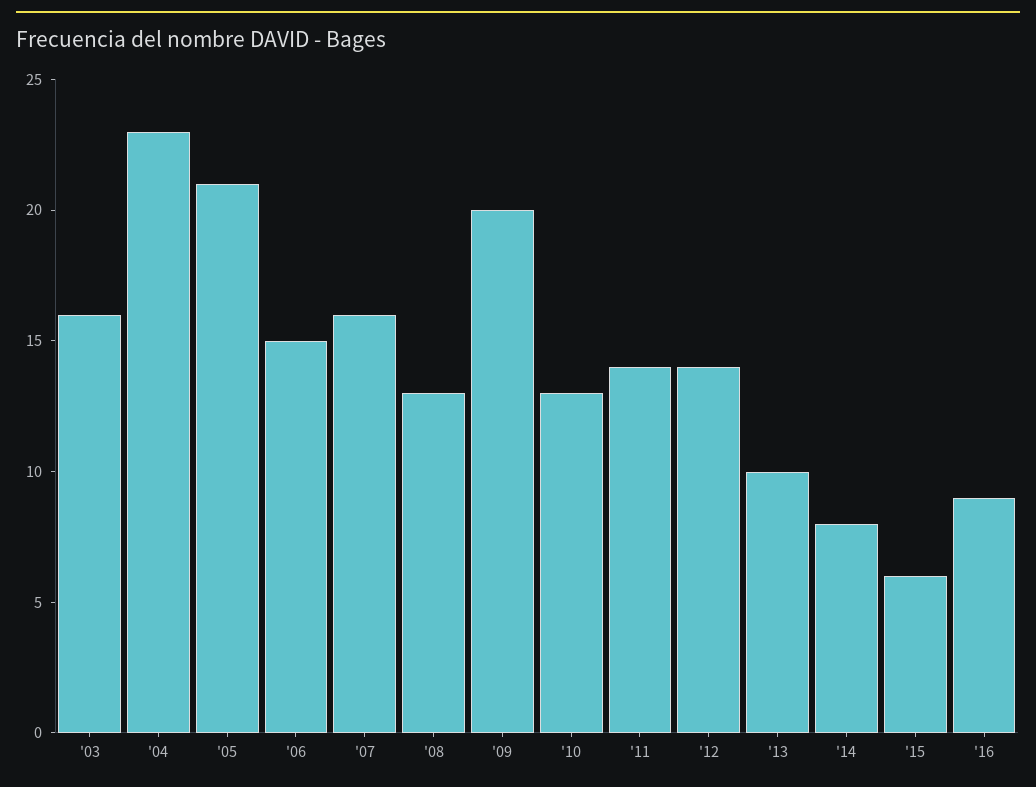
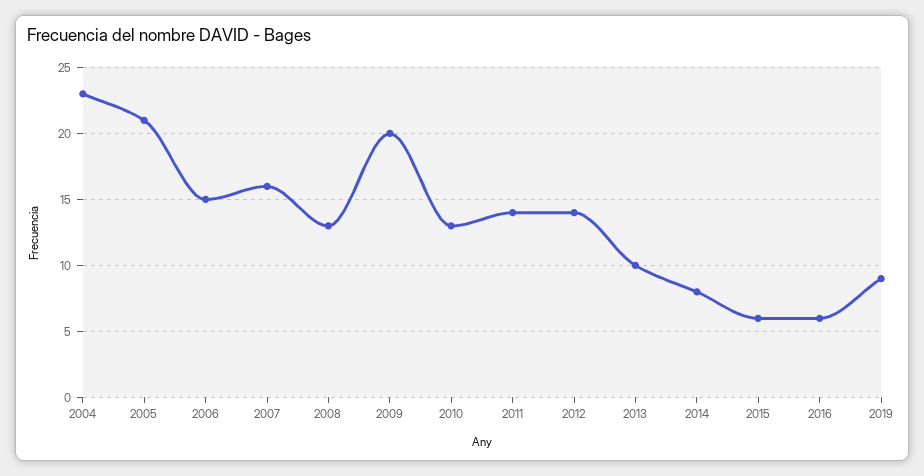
'03: 16 -> none
'16: 9 -> 6
2019: none -> 9

